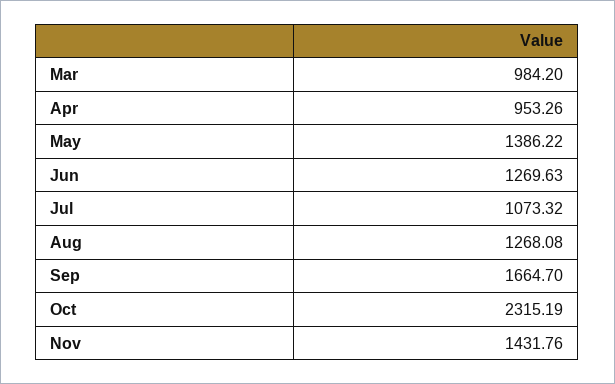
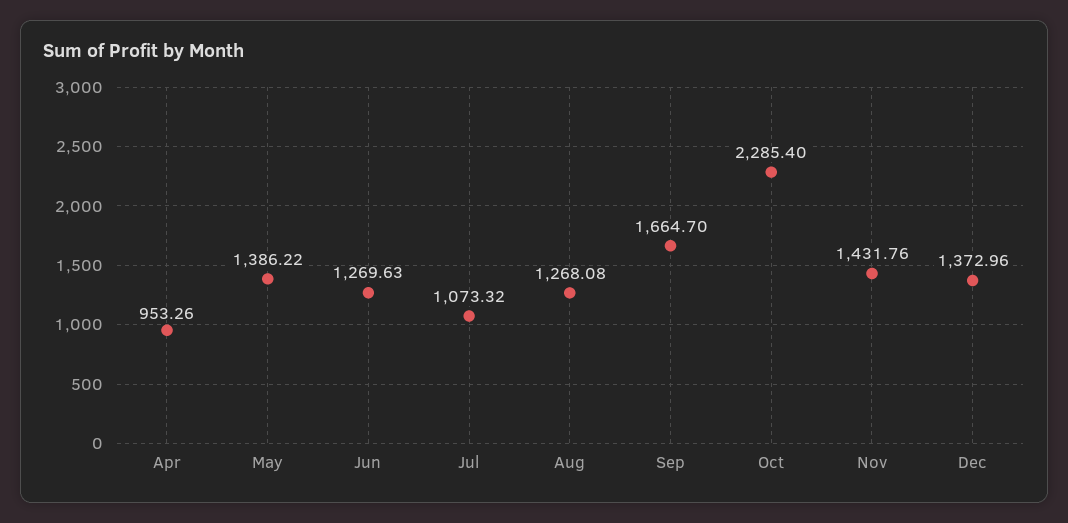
Mar: 984.2 -> none
Oct: 2315.19 -> 2285.4
Dec: none -> 1372.96

